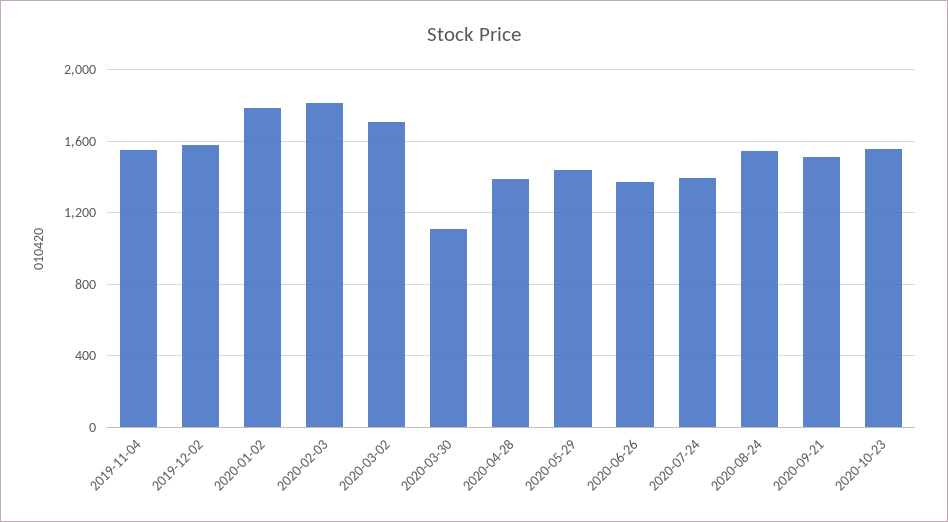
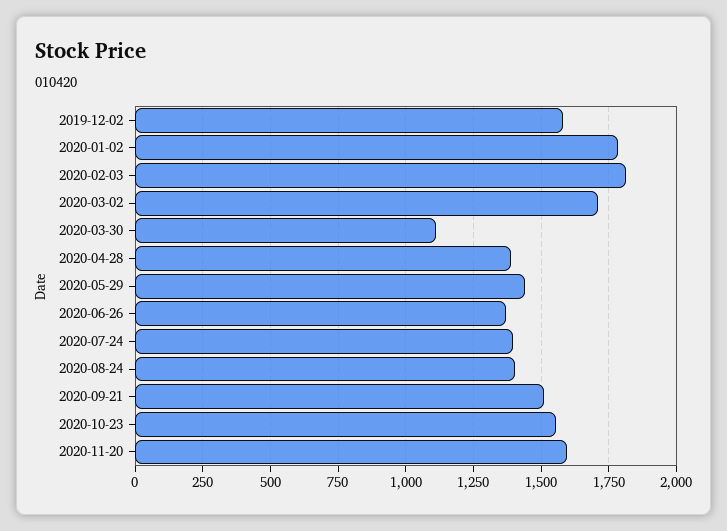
2019-11-04: 1550 -> none
2020-08-24: 1550 -> 1400
2020-11-20: none -> 1600

